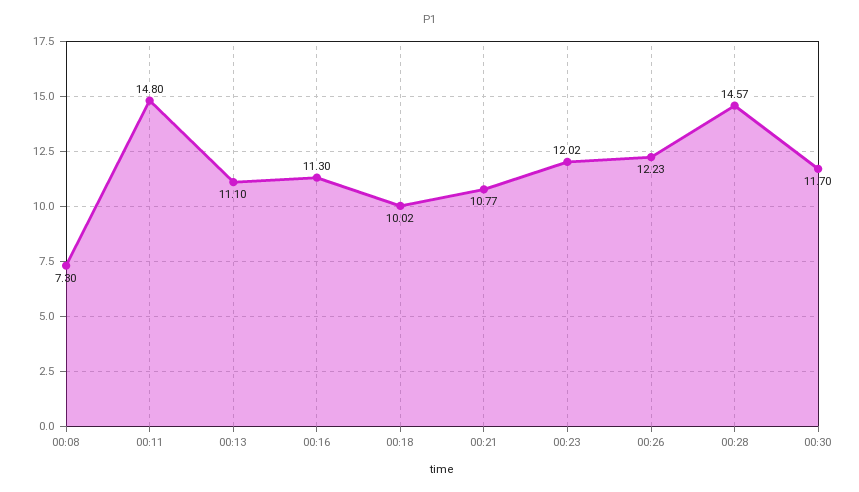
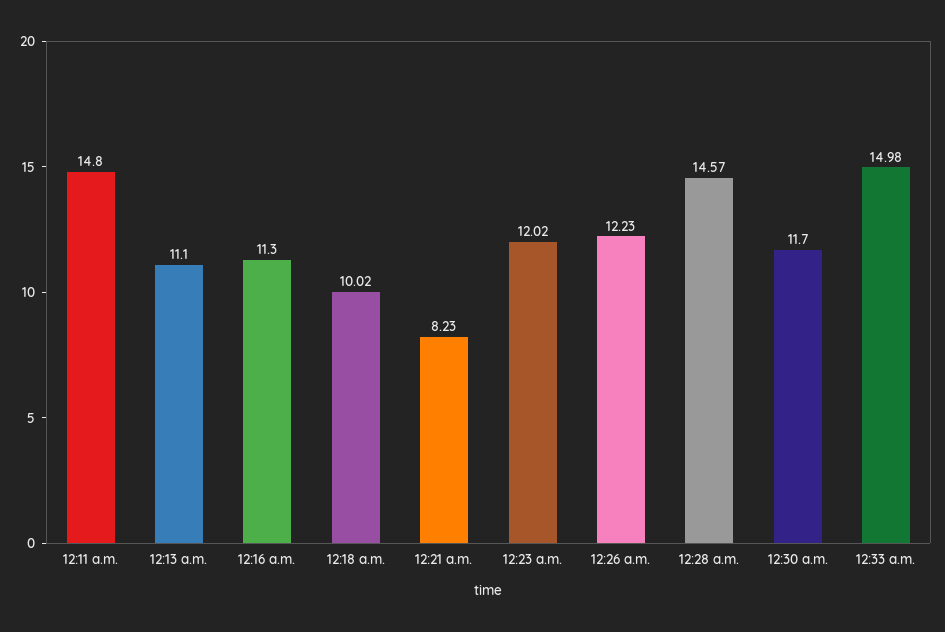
00:08: 7.3 -> none
00:21: 10.77 -> 8.23
12:33 a.m.: none -> 14.98

